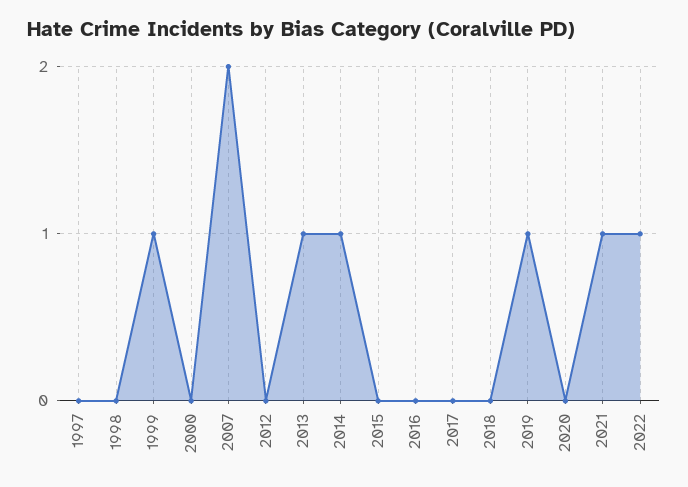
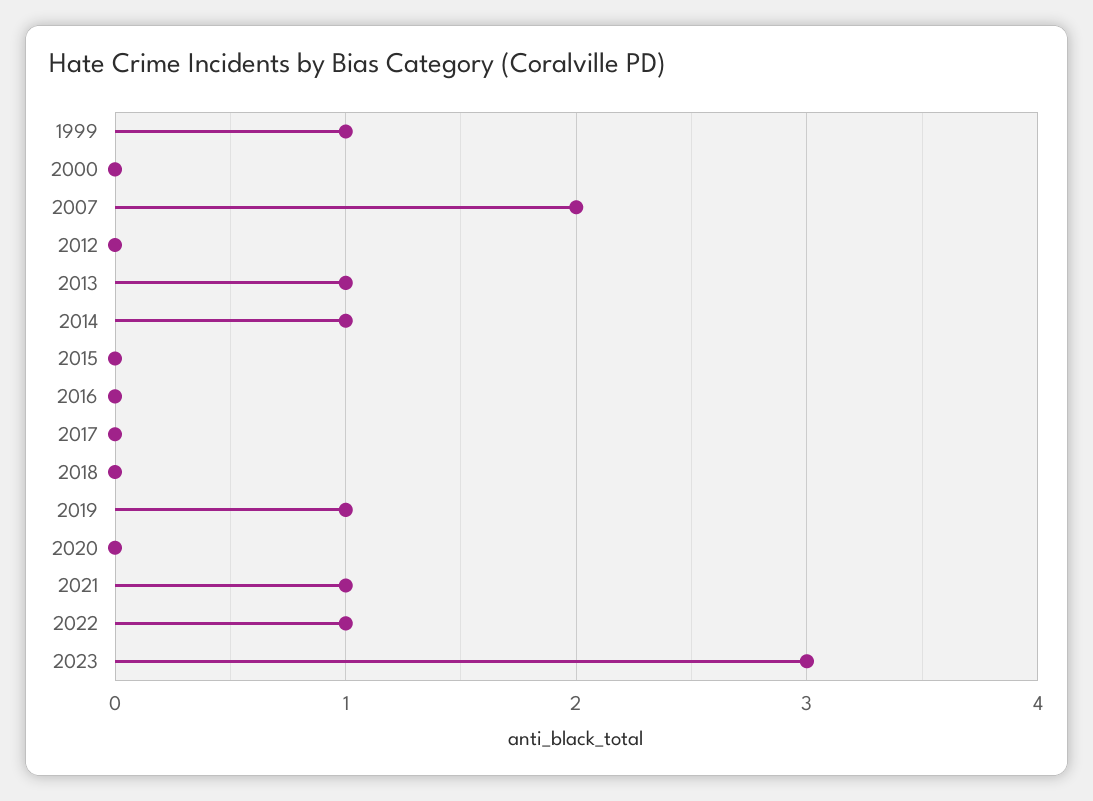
1997: 0 -> none
1998: 0 -> none
2023: none -> 3

